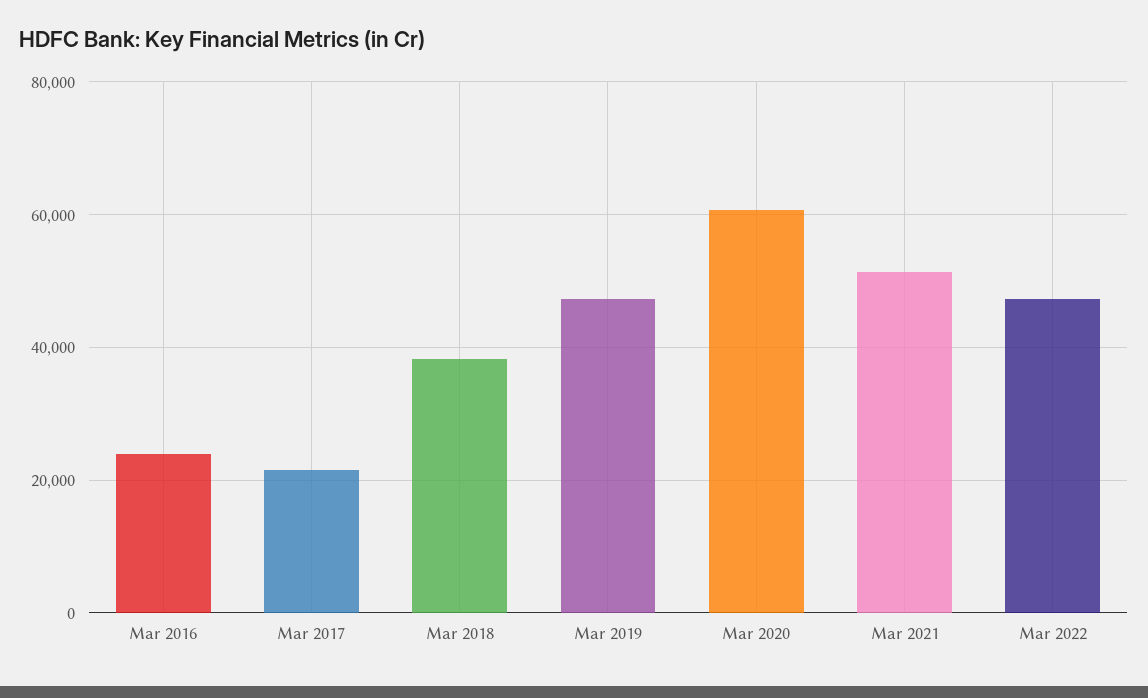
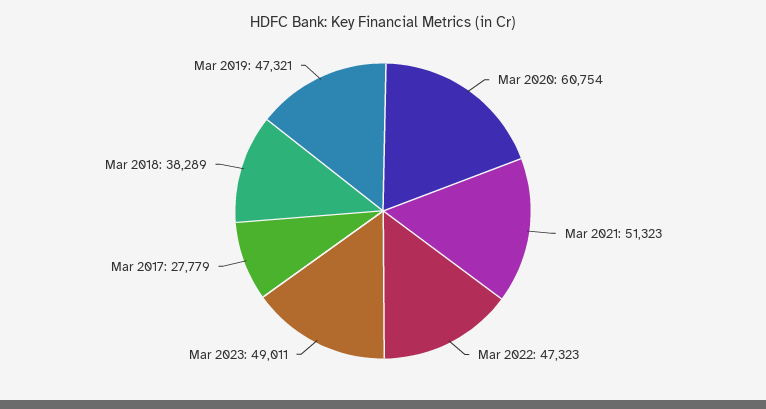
Mar 2016: 24000 -> none
Mar 2017: 22000 -> 27779
Mar 2023: none -> 49011

